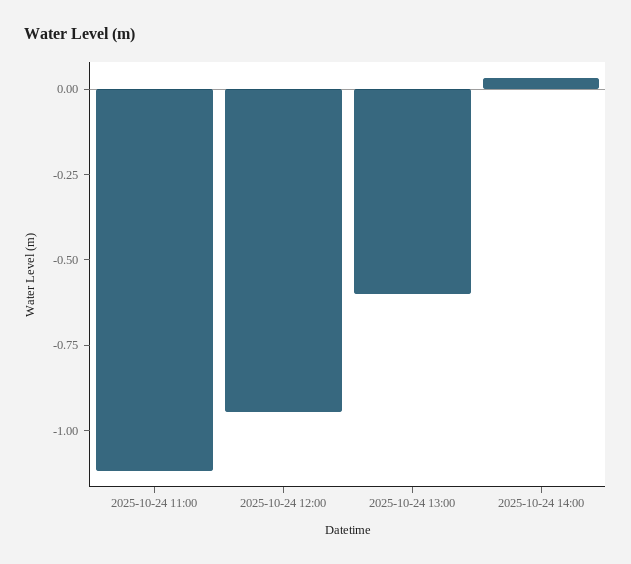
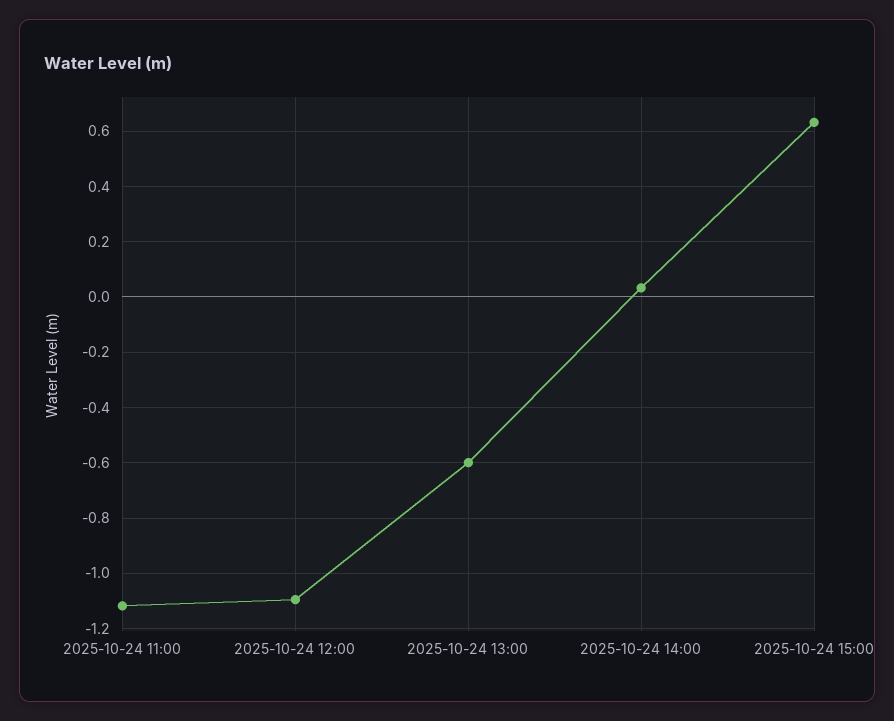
2025-10-24 12:00: -0.95 -> -1.1
2025-10-24 15:00: none -> 0.625

